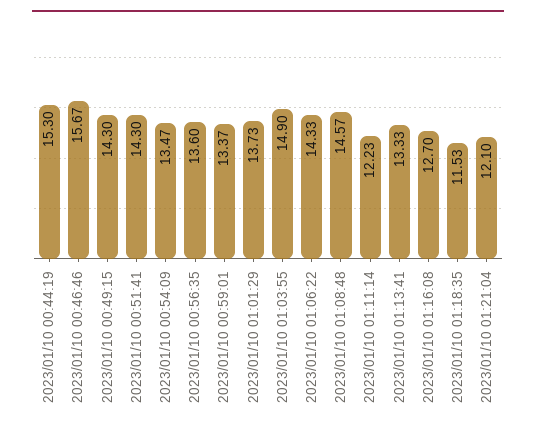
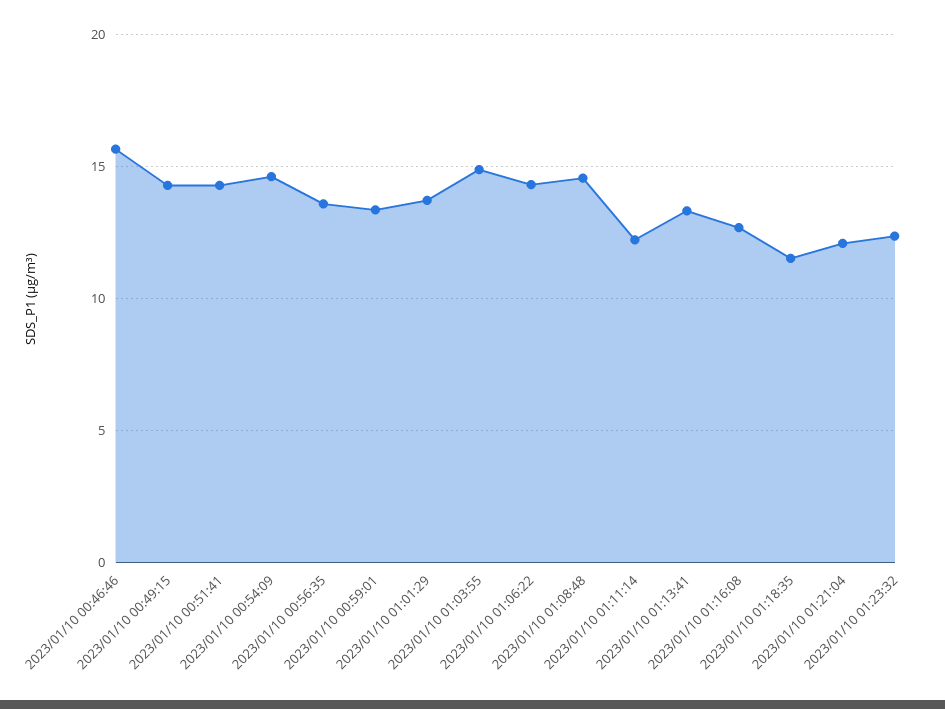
2023/01/10 00:44:19: 15.3 -> none
2023/01/10 00:54:09: 13.47 -> 14.5
2023/01/10 01:23:32: none -> 12.5

